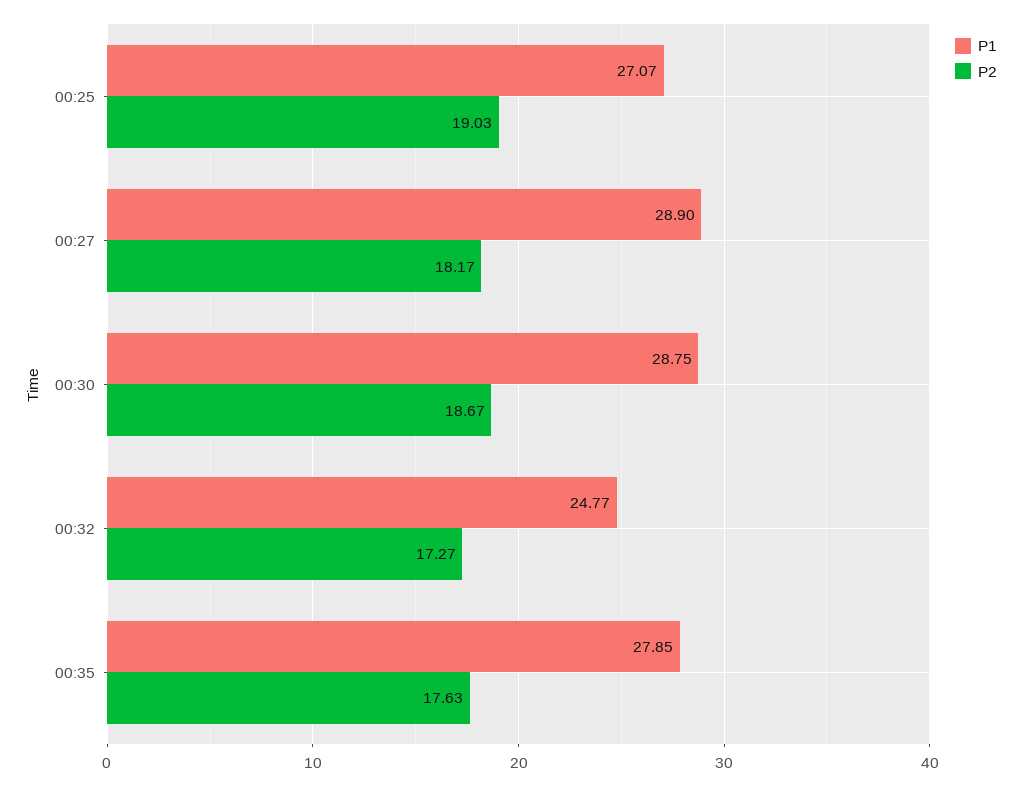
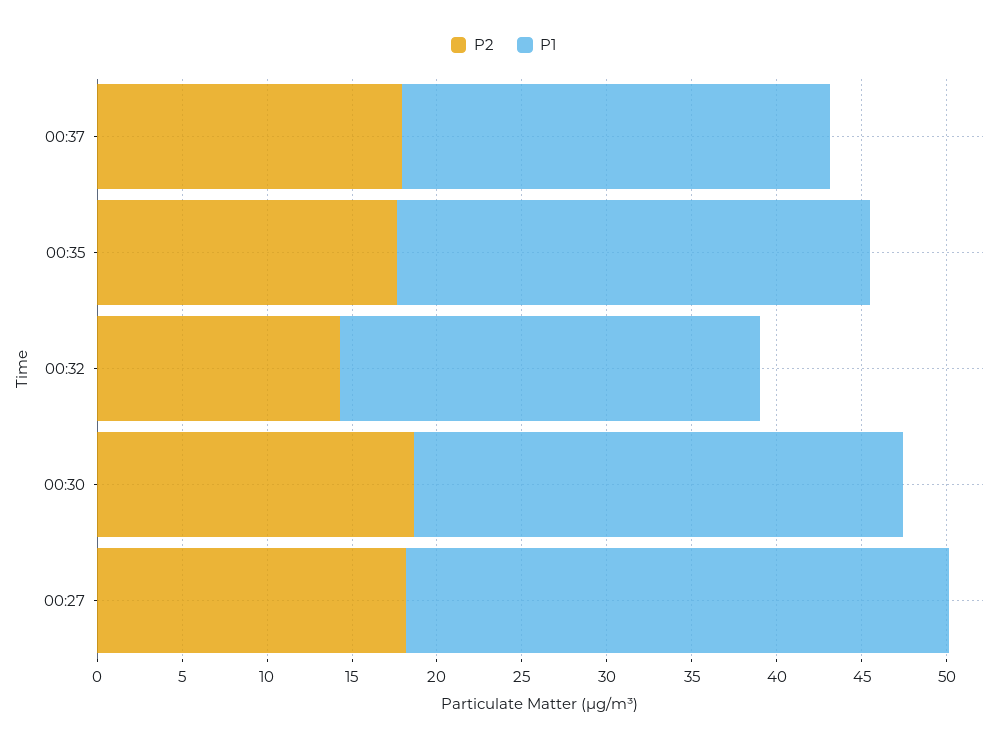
P1, 00:25: 27.07 -> none
P2, 00:25: 19.03 -> none
P1, 00:27: 28.9 -> 32
P2, 00:32: 17.27 -> 14
P2, 00:37: none -> 18
P1, 00:37: none -> 25

